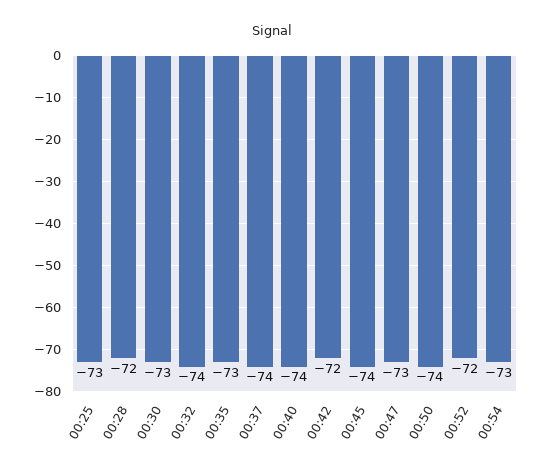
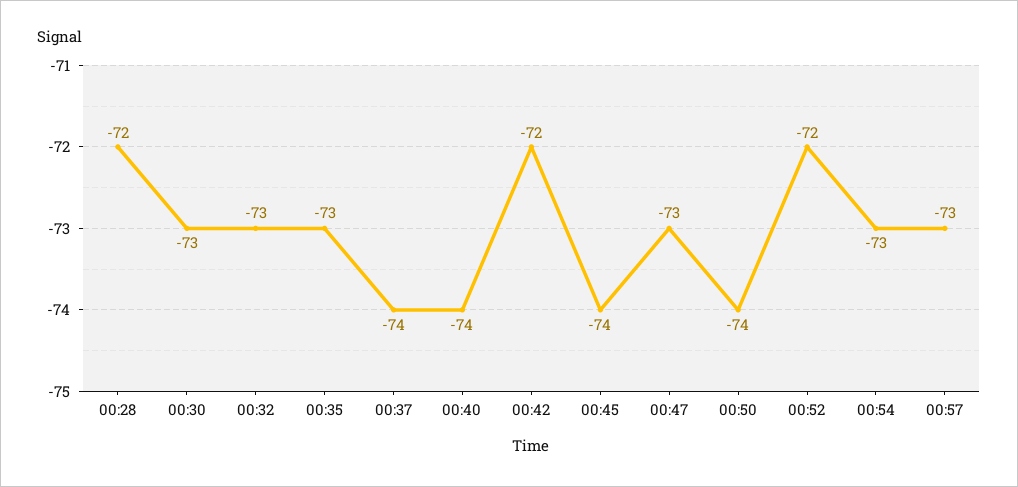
00:25: -73 -> none
00:32: -74 -> -73
00:57: none -> -73

